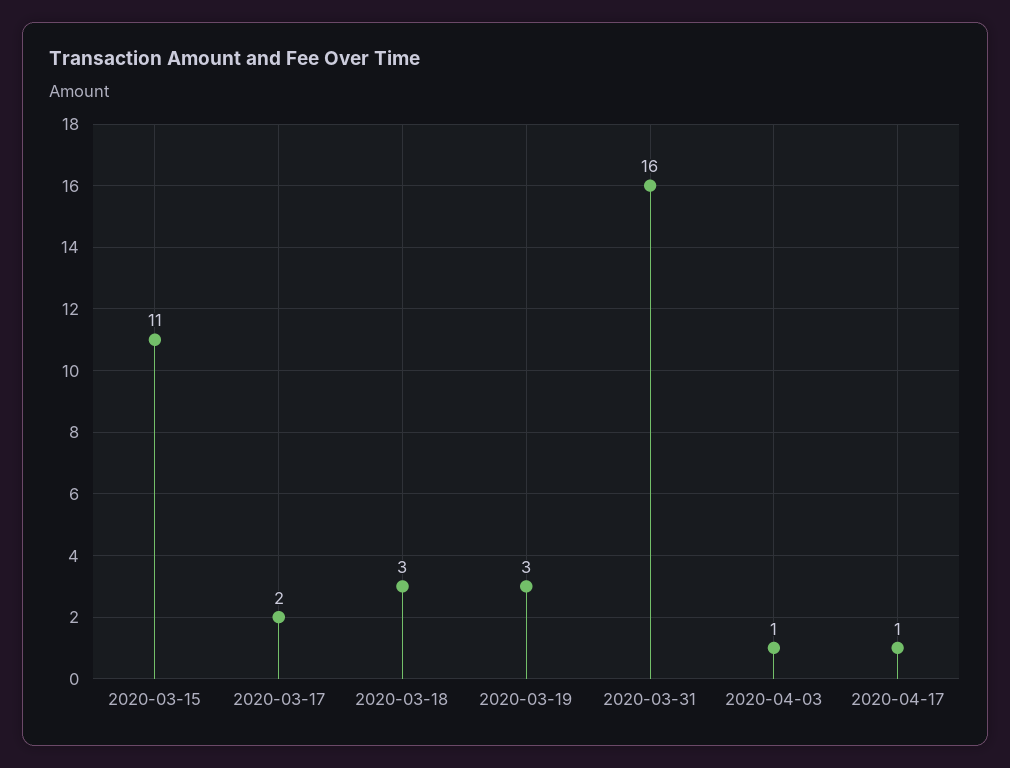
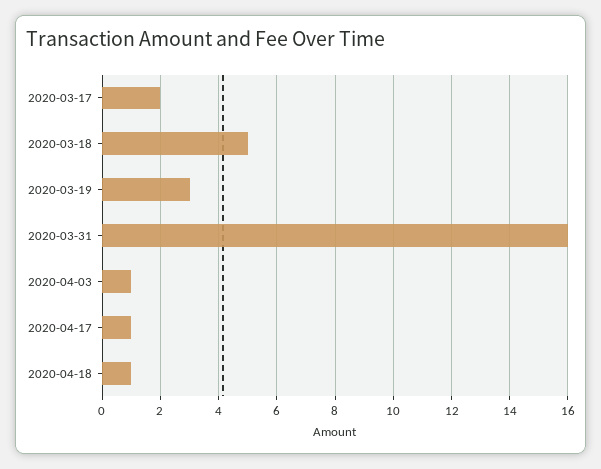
2020-03-15: 11 -> none
2020-03-18: 3 -> 5
2020-04-18: none -> 1

